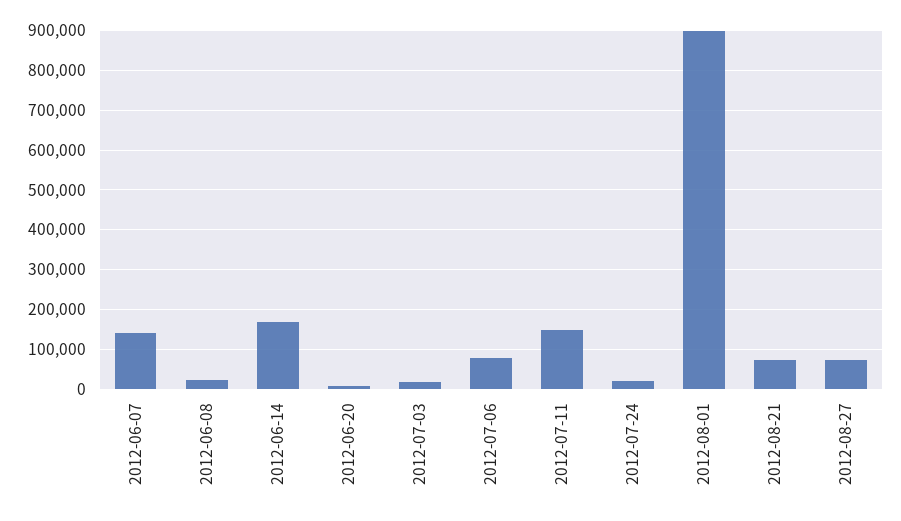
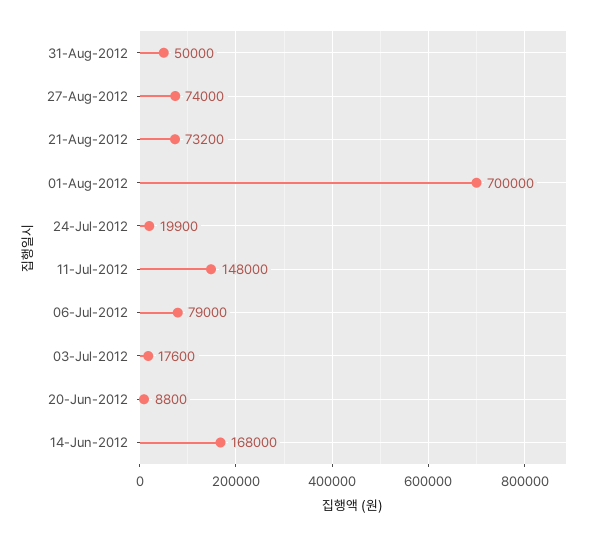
2012-06-07: 140000 -> none
2012-06-08: 20000 -> none
2012-08-01: 900000 -> 700000
31-Aug-2012: none -> 50000

